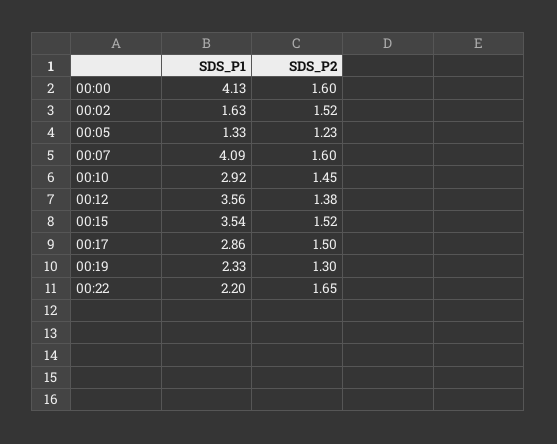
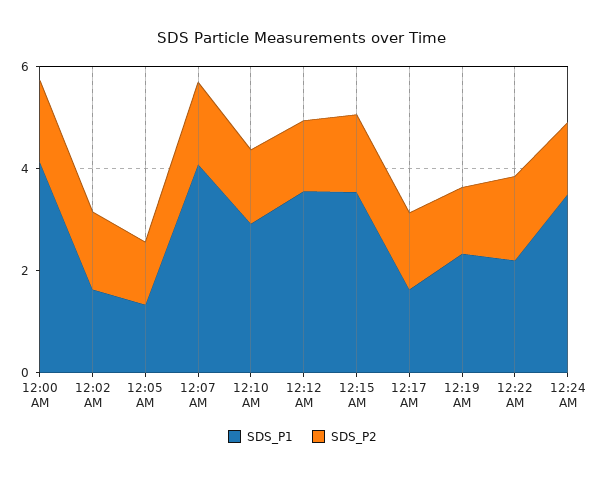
SDS_P1, 00:17: 2.86 -> 1.5
SDS_P1, 12:24 AM: none -> 3.5
SDS_P2, 12:24 AM: none -> 1.5

